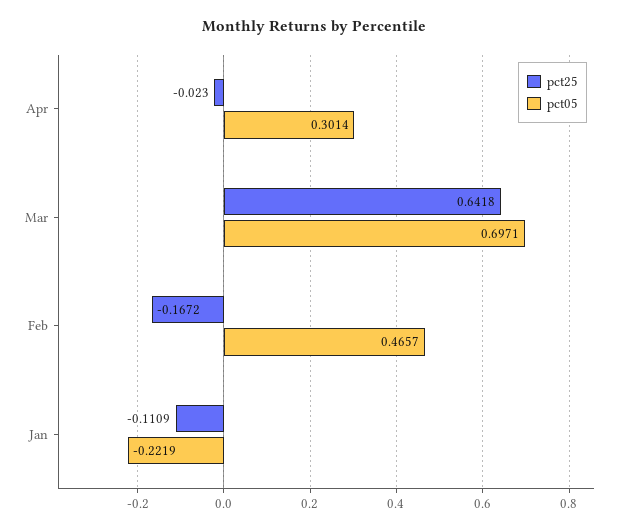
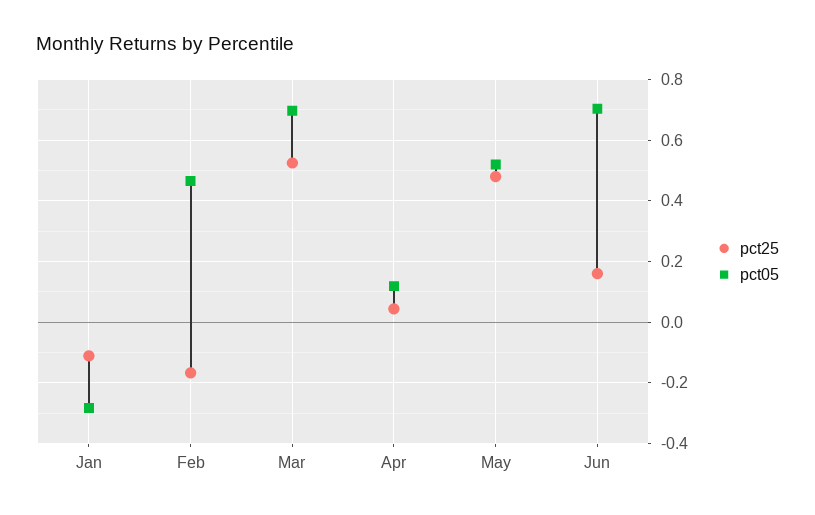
pct25, Apr: -0.023 -> 0.04
pct05, Apr: 0.3014 -> 0.12
pct25, Mar: 0.6418 -> 0.52
pct05, Jan: -0.2219 -> -0.28
pct25, May: none -> 0.48
pct05, May: none -> 0.52
pct25, Jun: none -> 0.16
pct05, Jun: none -> 0.7

